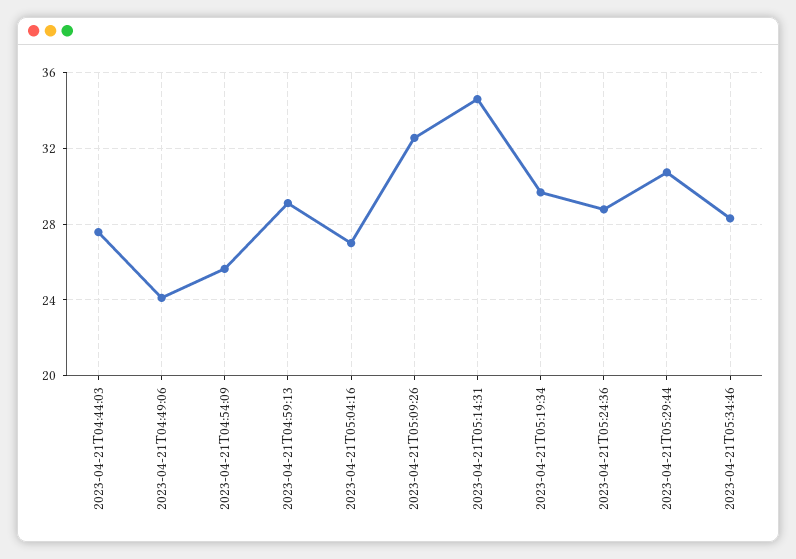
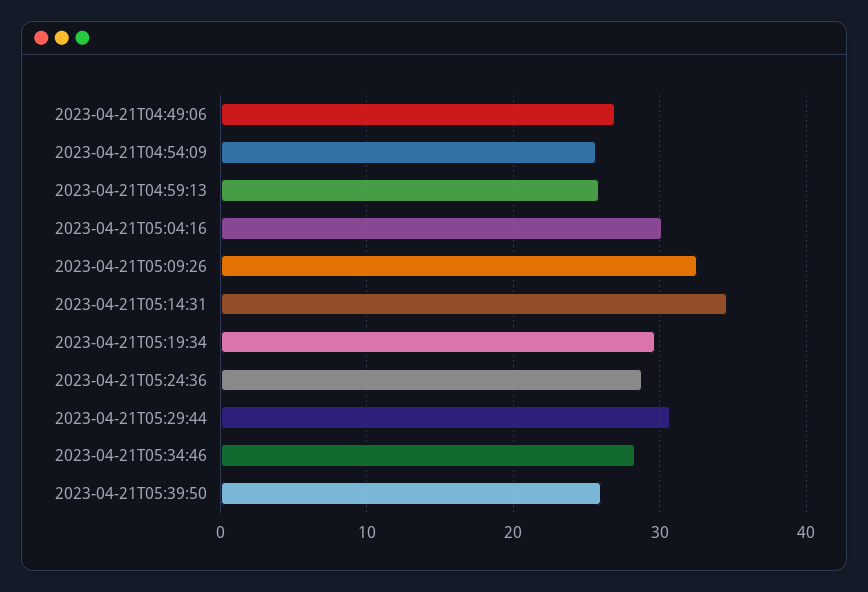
2023-04-21T04:44:03: 27.5 -> none
2023-04-21T04:49:06: 24 -> 27
2023-04-21T04:59:13: 29 -> 26
2023-04-21T05:04:16: 27 -> 30
2023-04-21T05:39:50: none -> 26

